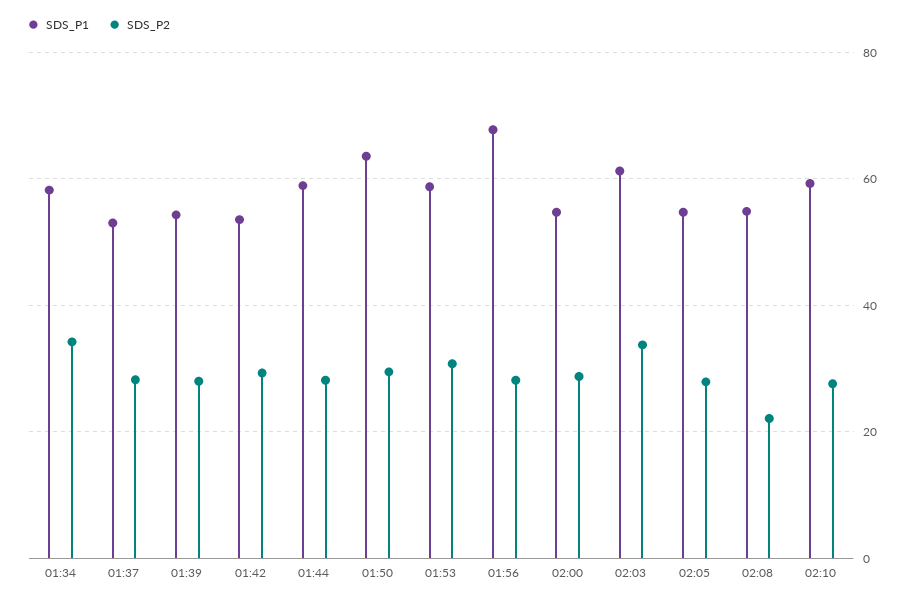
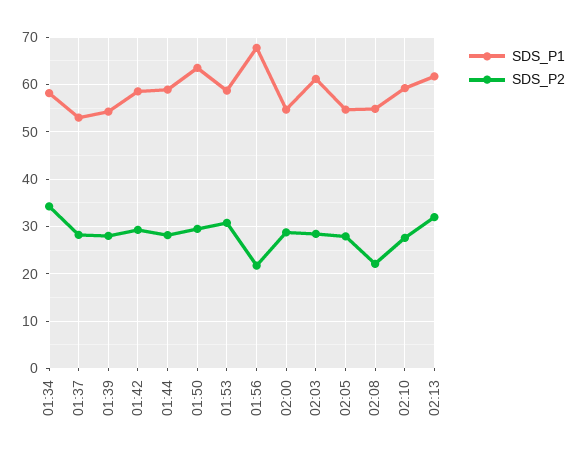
SDS_P1, 01:42: 54 -> 58
SDS_P2, 01:56: 28 -> 22
SDS_P2, 02:03: 34 -> 28
SDS_P1, 02:13: none -> 62
SDS_P2, 02:13: none -> 32

